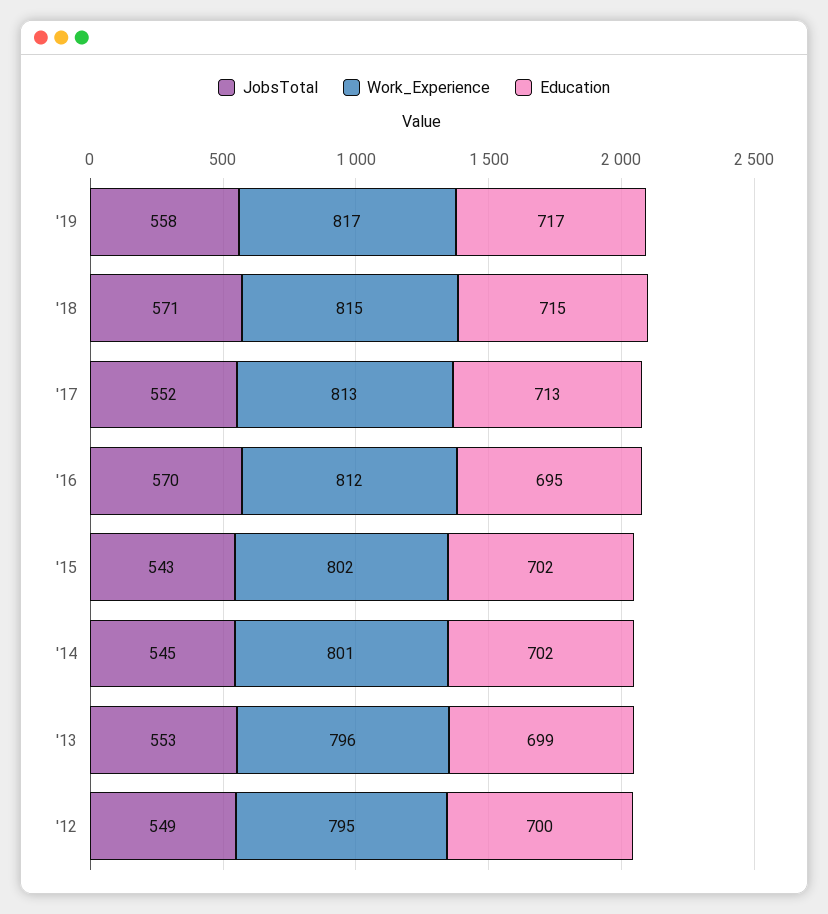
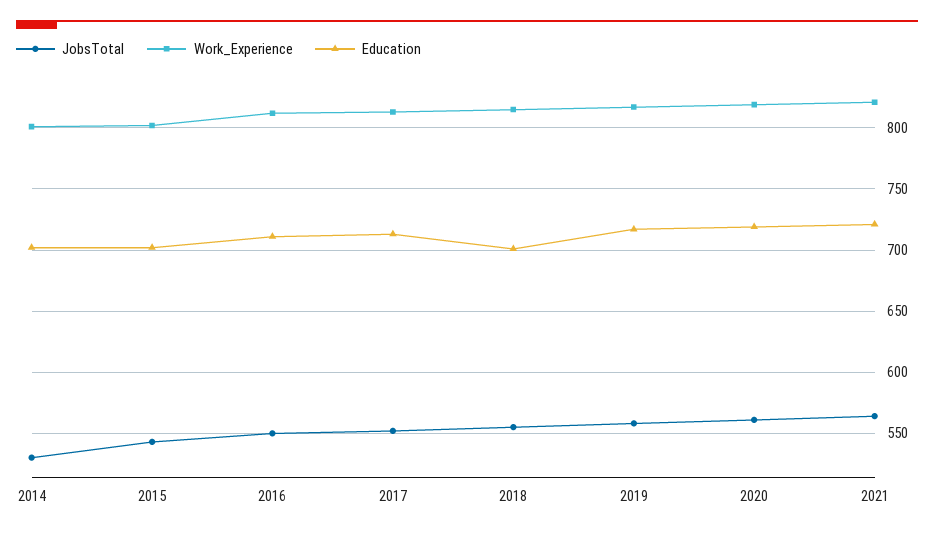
JobsTotal, '18: 571 -> 555
Education, '18: 715 -> 700
JobsTotal, '16: 570 -> 550
Education, '16: 695 -> 710
JobsTotal, '14: 545 -> 530
JobsTotal, '13: 553 -> none
Work_Experience, '13: 796 -> none
Education, '13: 699 -> none
JobsTotal, '12: 549 -> none
Work_Experience, '12: 795 -> none
Education, '12: 700 -> none
JobsTotal, 2020: none -> 560
Work_Experience, 2020: none -> 820
Education, 2020: none -> 720
JobsTotal, 2021: none -> 565
Work_Experience, 2021: none -> 820
Education, 2021: none -> 720

